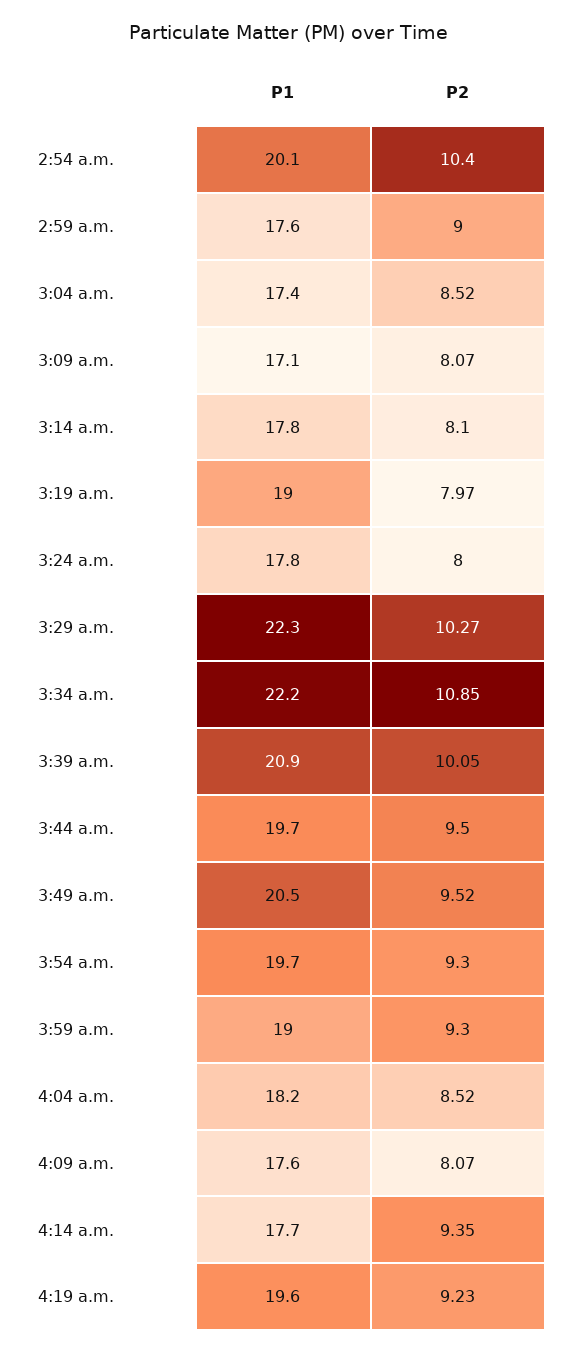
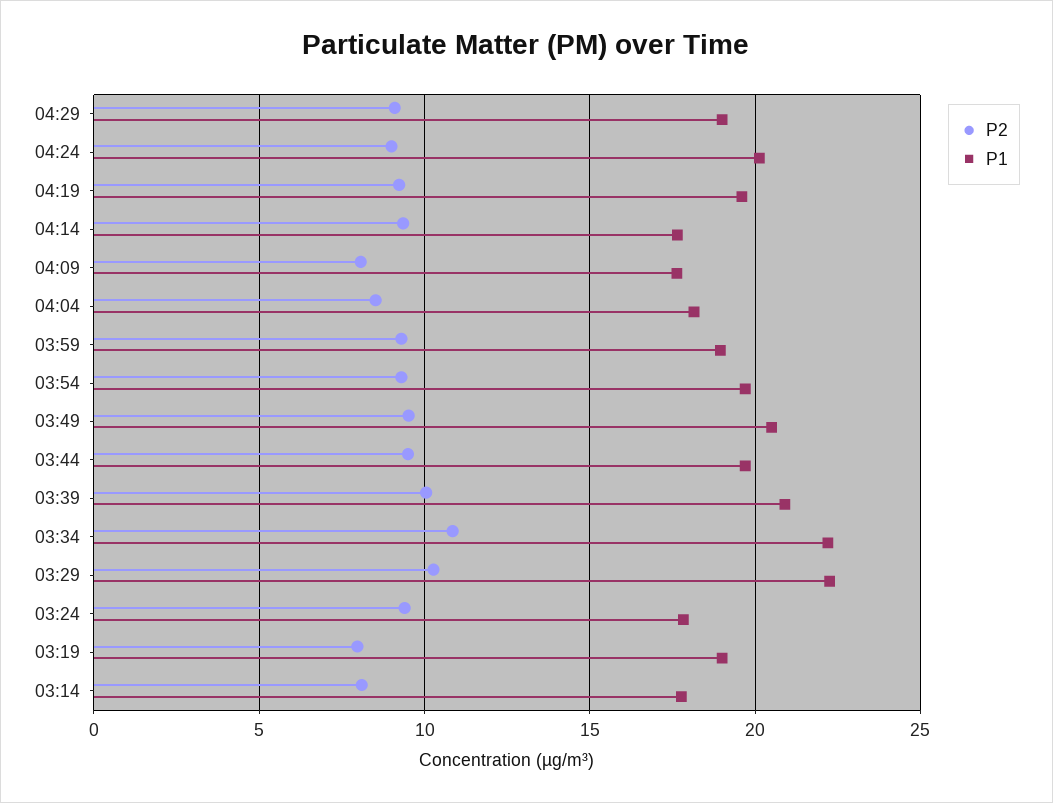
P1, 2:54 a.m.: 20.1 -> none
P2, 2:54 a.m.: 10.4 -> none
P1, 2:59 a.m.: 17.6 -> none
P2, 2:59 a.m.: 9 -> none
P1, 3:04 a.m.: 17.4 -> none
P2, 3:04 a.m.: 8.52 -> none
P1, 3:09 a.m.: 17.1 -> none
P2, 3:09 a.m.: 8.07 -> none
P2, 3:24 a.m.: 8 -> 9.5
P2, 04:29: none -> 9
P1, 04:29: none -> 19
P2, 04:24: none -> 9
P1, 04:24: none -> 20

